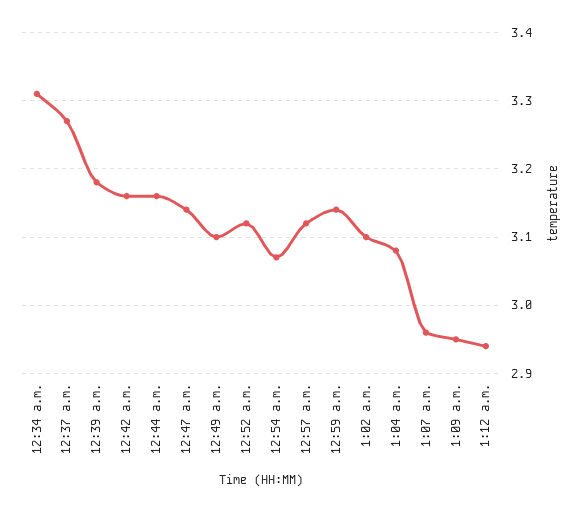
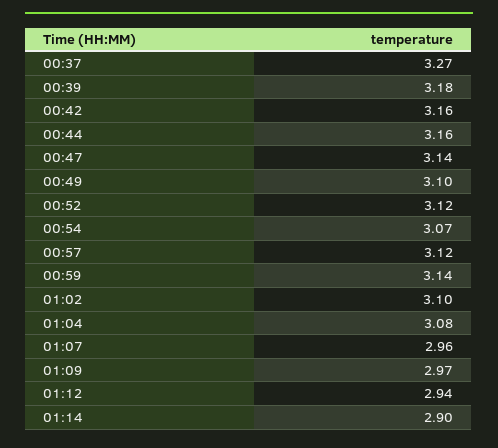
12:34 a.m.: 3.31 -> none
1:09 a.m.: 2.95 -> 2.97
01:14: none -> 2.9

